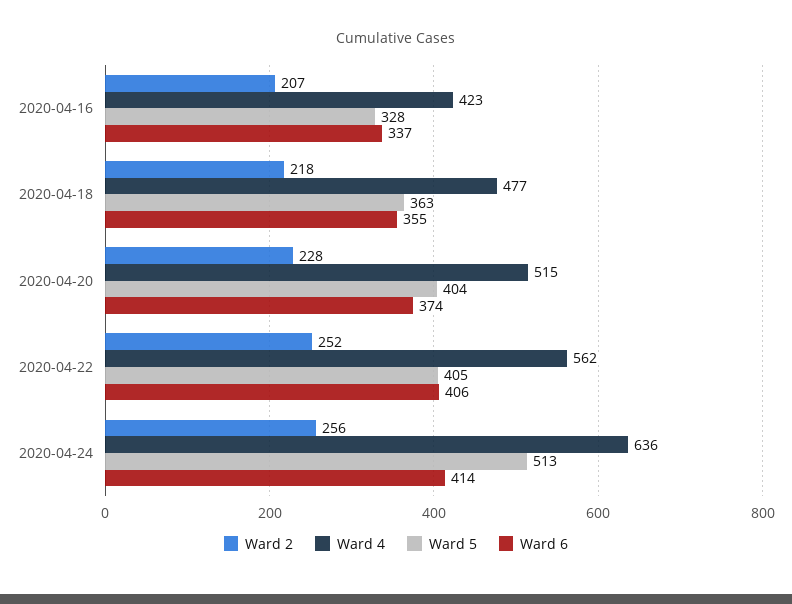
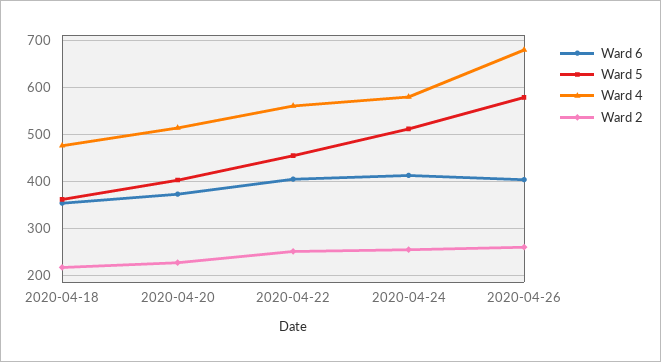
Ward 2, 2020-04-16: 207 -> none
Ward 4, 2020-04-16: 423 -> none
Ward 5, 2020-04-16: 328 -> none
Ward 6, 2020-04-16: 337 -> none
Ward 5, 2020-04-22: 405 -> 460
Ward 4, 2020-04-24: 636 -> 580
Ward 6, 2020-04-26: none -> 400
Ward 5, 2020-04-26: none -> 580
Ward 4, 2020-04-26: none -> 680
Ward 2, 2020-04-26: none -> 260

